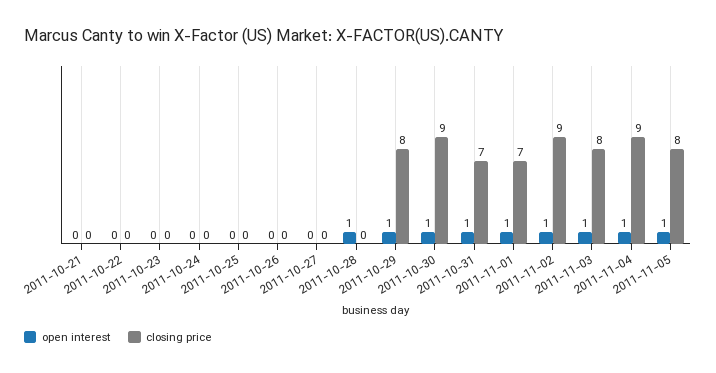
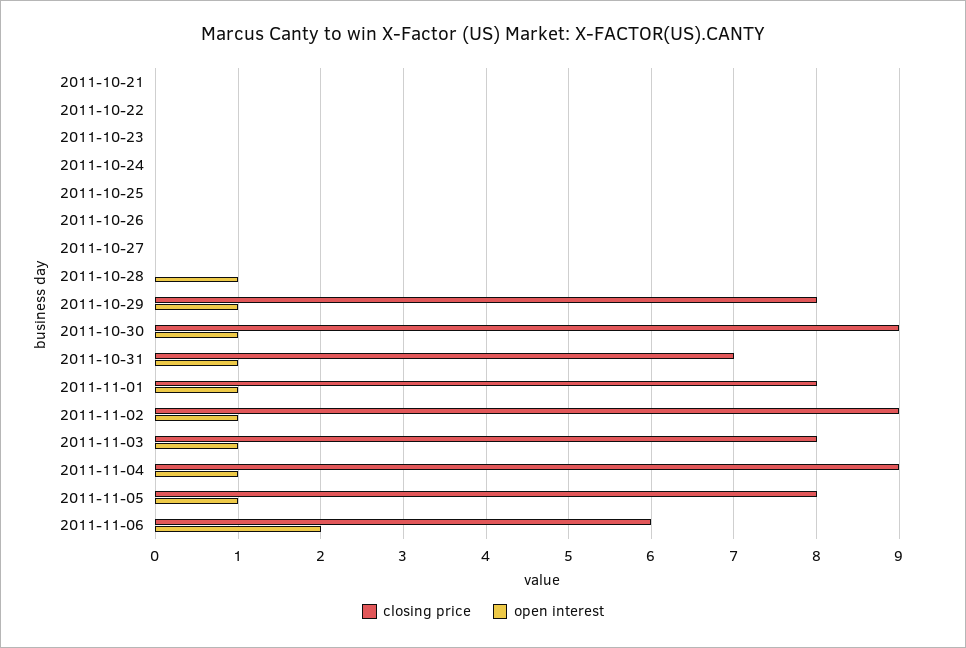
closing price, 2011-11-01: 7 -> 8
closing price, 2011-11-06: none -> 6
open interest, 2011-11-06: none -> 2

